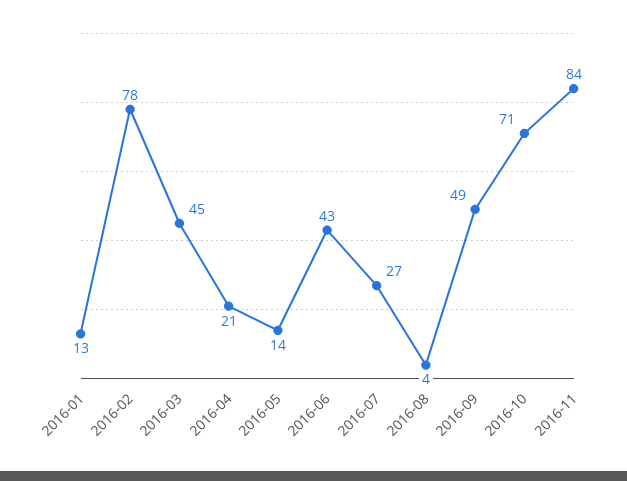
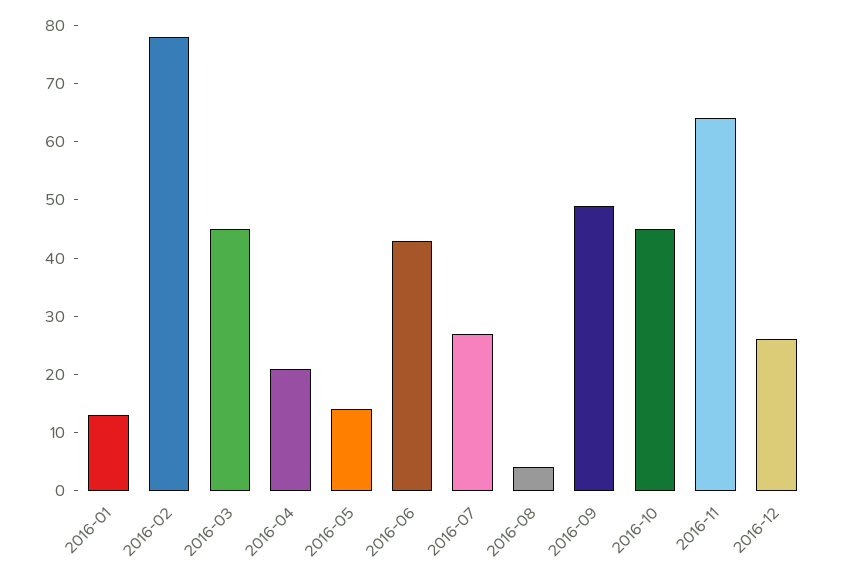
2016-10: 71 -> 45
2016-11: 84 -> 65
2016-12: none -> 25

